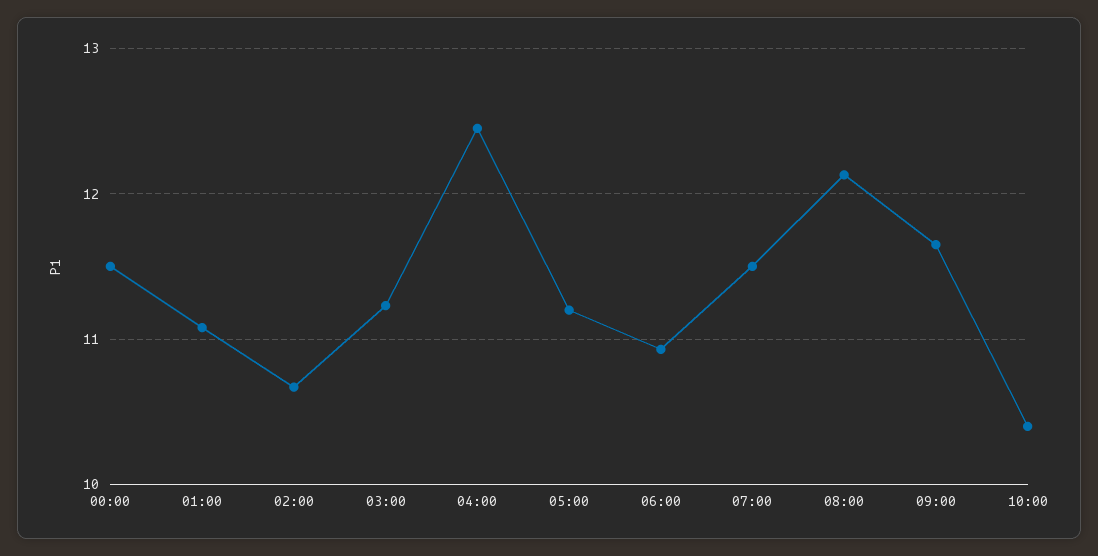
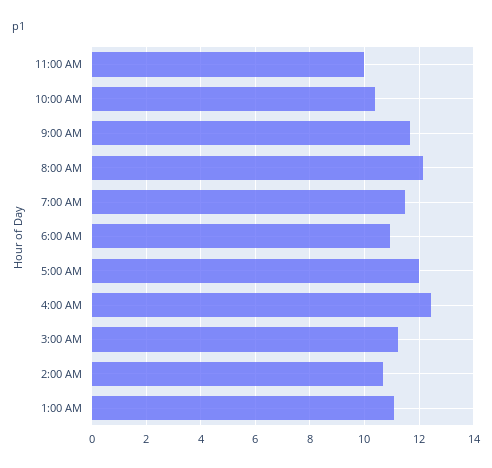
00:00: 11.5 -> none
05:00: 11.2 -> 12
11:00 AM: none -> 10

